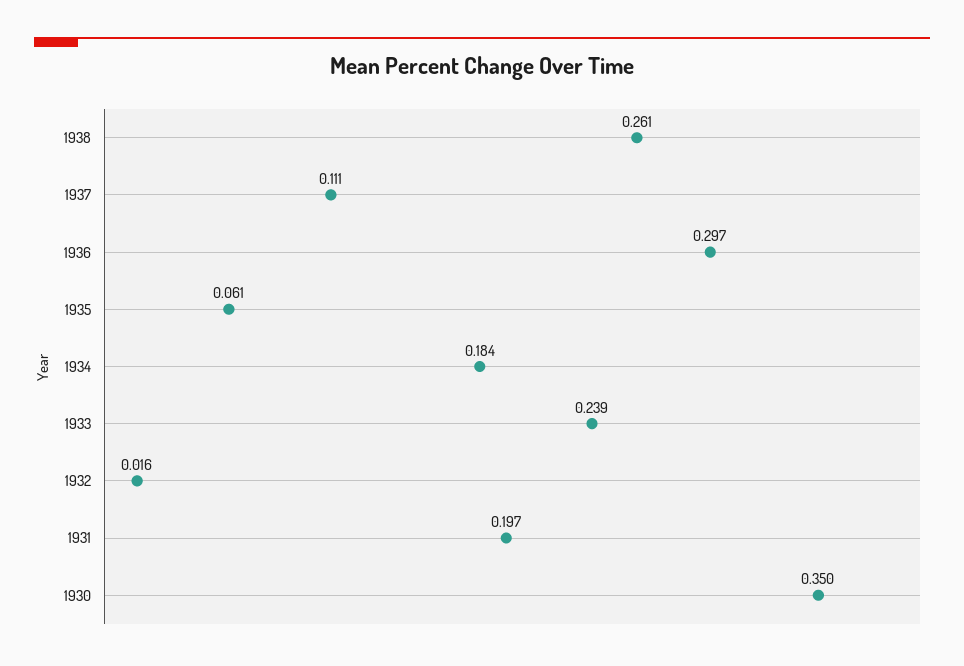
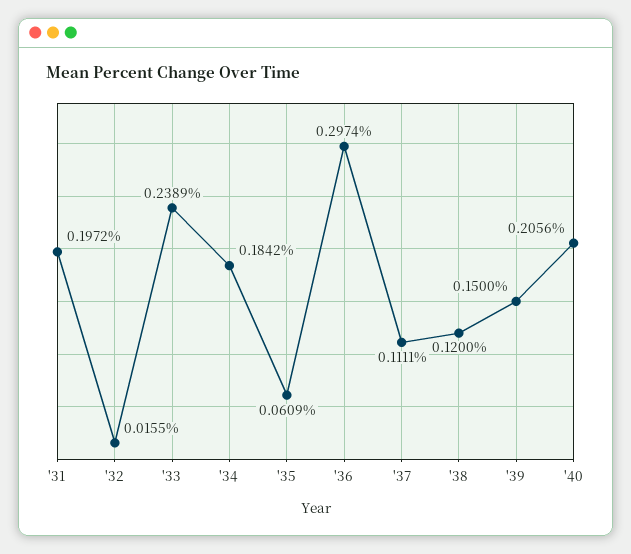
1938: 0.261 -> 0.12
1930: 0.35 -> none
'39: none -> 0.15
'40: none -> 0.2056

